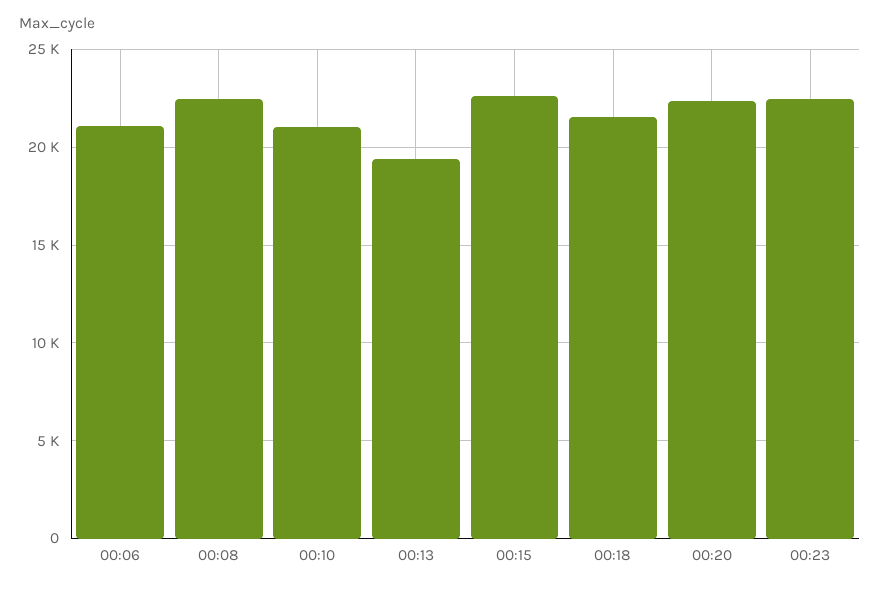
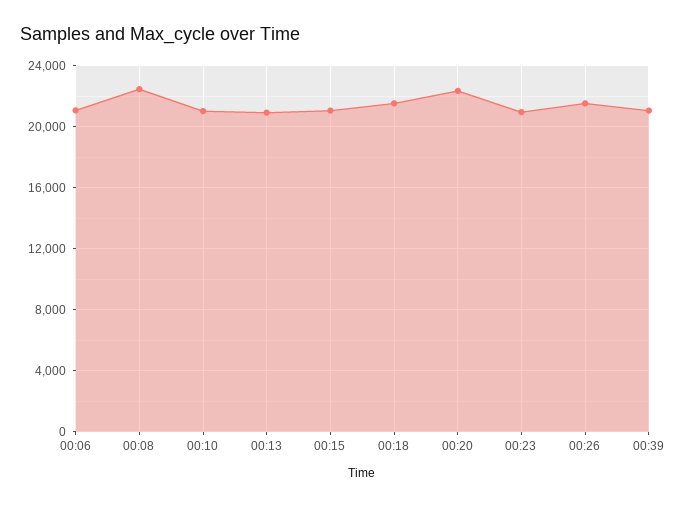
00:13: 19500 -> 21000
00:15: 22500 -> 21000
00:23: 22500 -> 21000
00:26: none -> 21500
00:39: none -> 21000

